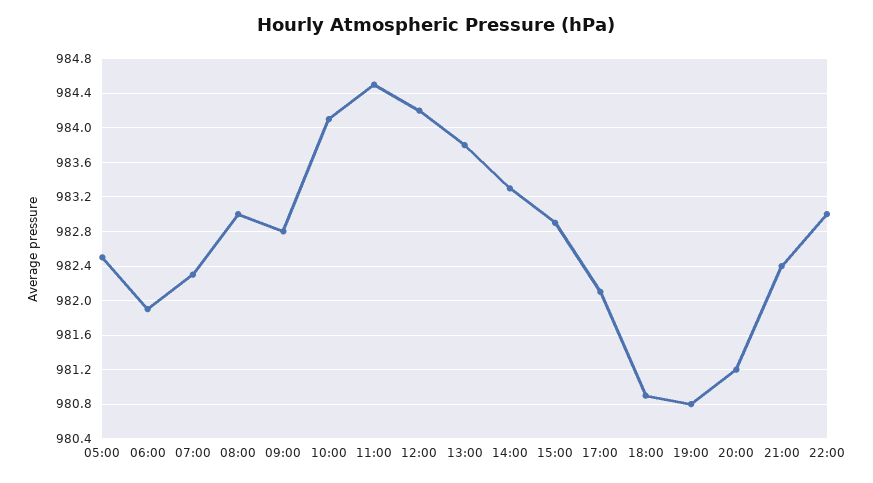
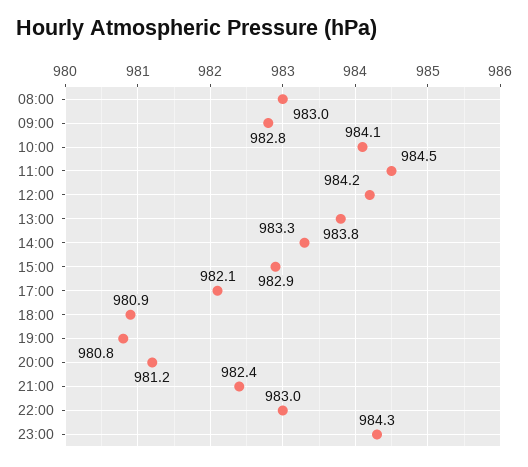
05:00: 982.5 -> none
06:00: 981.9 -> none
07:00: 982.3 -> none
23:00: none -> 984.3

